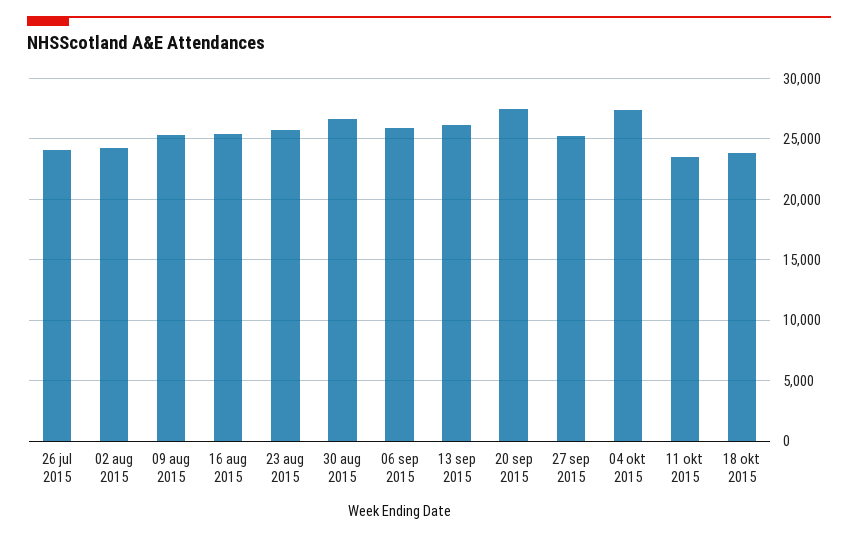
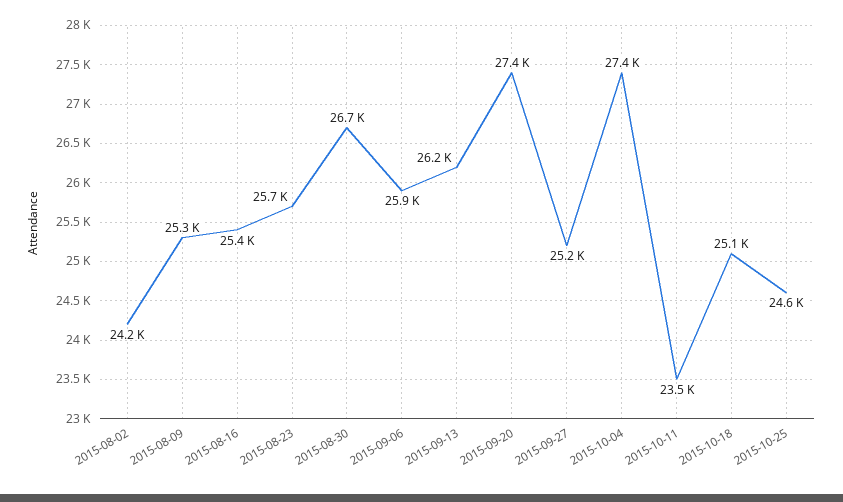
26 jul 2015: 24000 -> none
18 okt 2015: 24000 -> 25100
2015-10-25: none -> 24600

